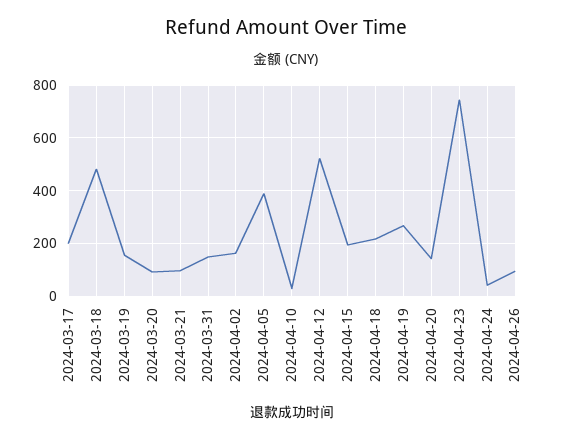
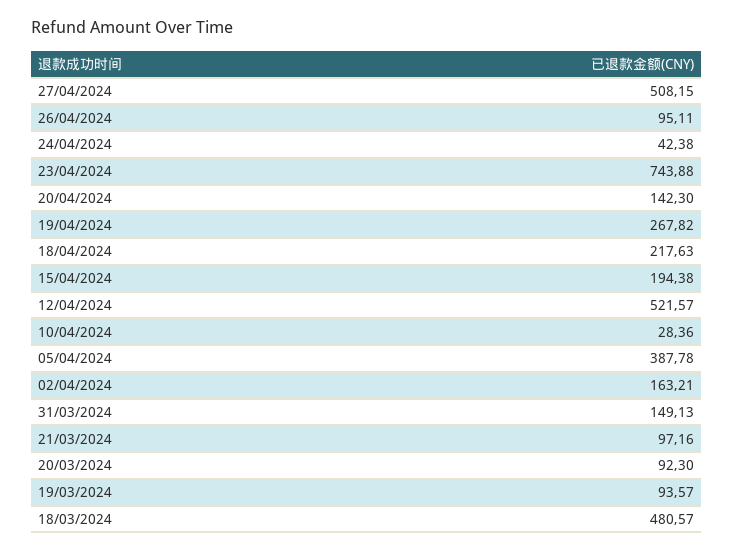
2024-03-17: 200 -> none
2024-03-19: 150 -> 93.57
27/04/2024: none -> 508.15

